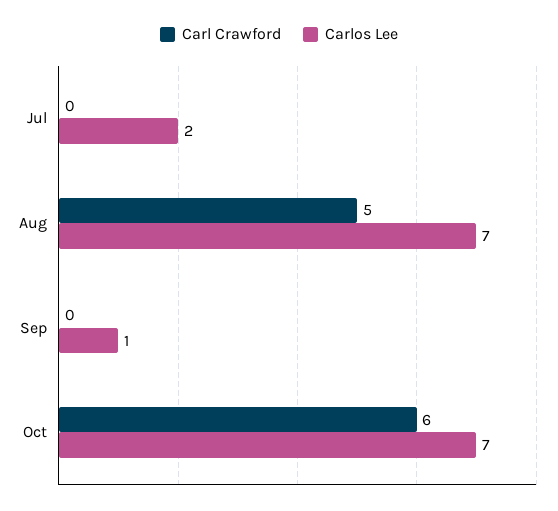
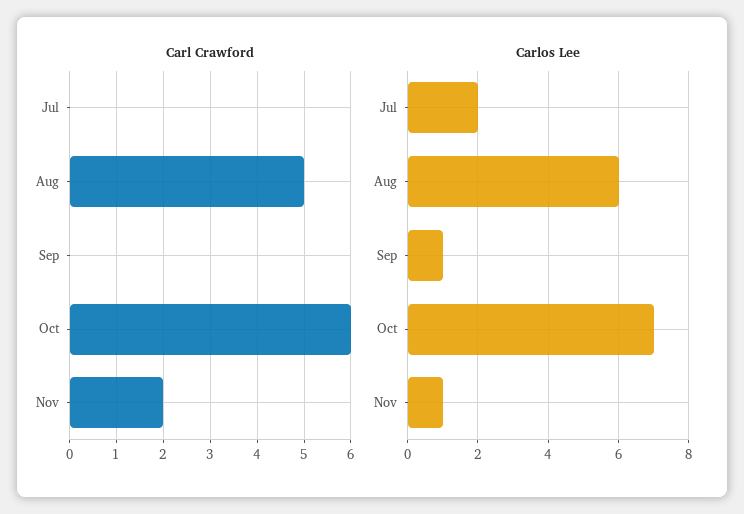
Carlos Lee, Aug: 7 -> 6
Carl Crawford, Nov: none -> 2
Carlos Lee, Nov: none -> 1

